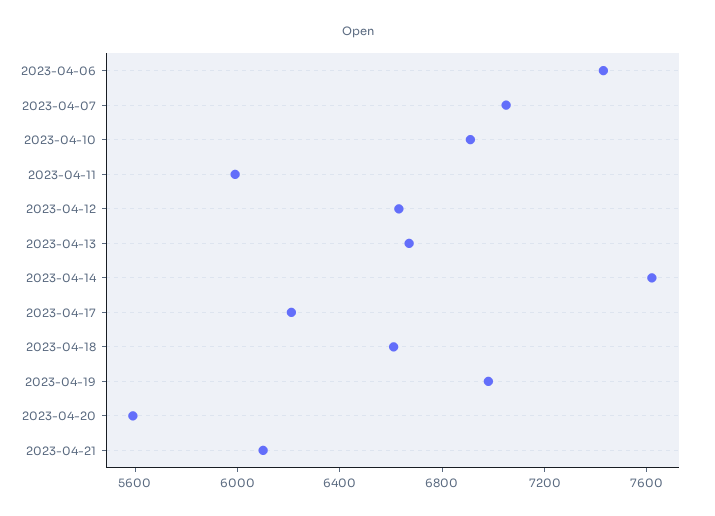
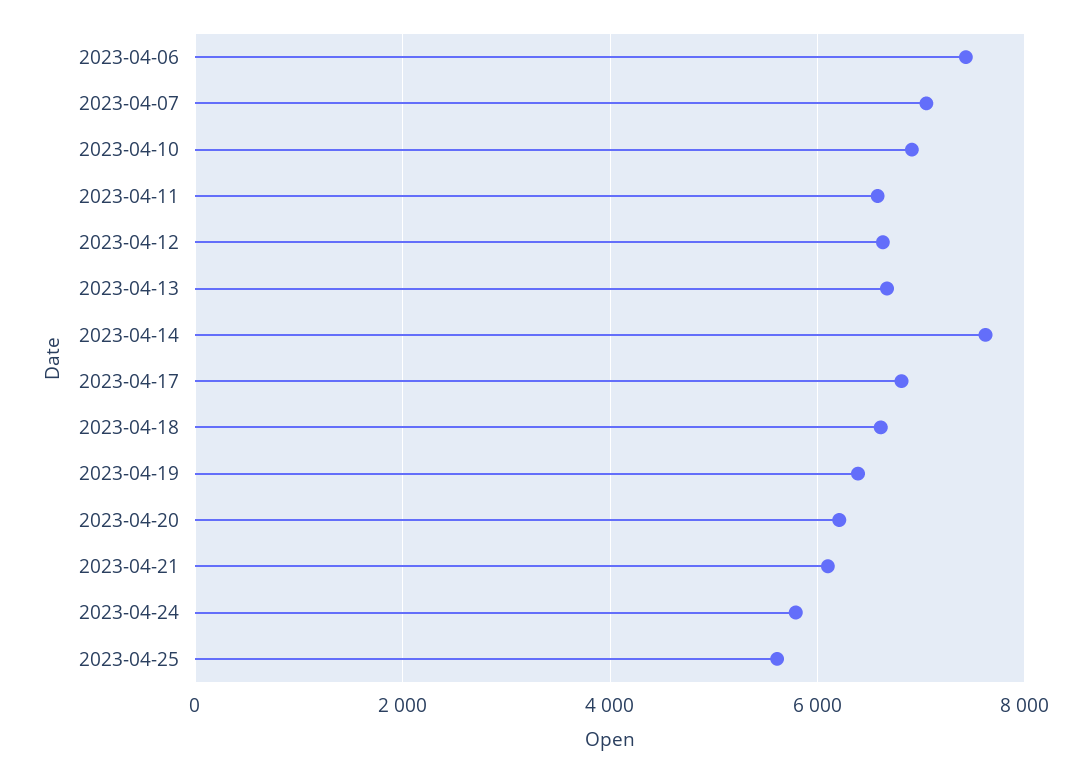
2023-04-11: 6000 -> 6600
2023-04-17: 6200 -> 6800
2023-04-19: 7000 -> 6400
2023-04-20: 5600 -> 6200
2023-04-24: none -> 5800
2023-04-25: none -> 5600

